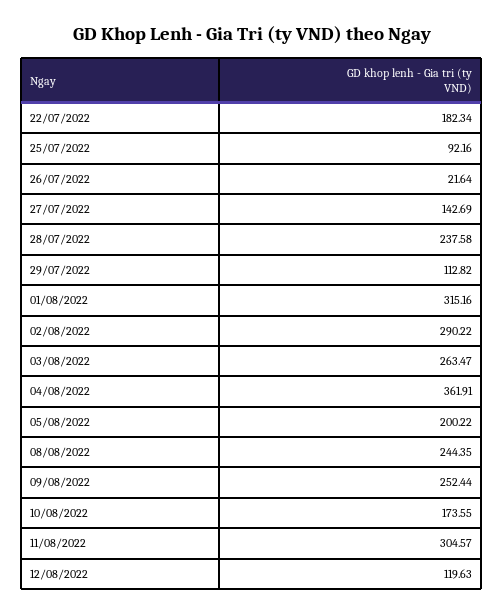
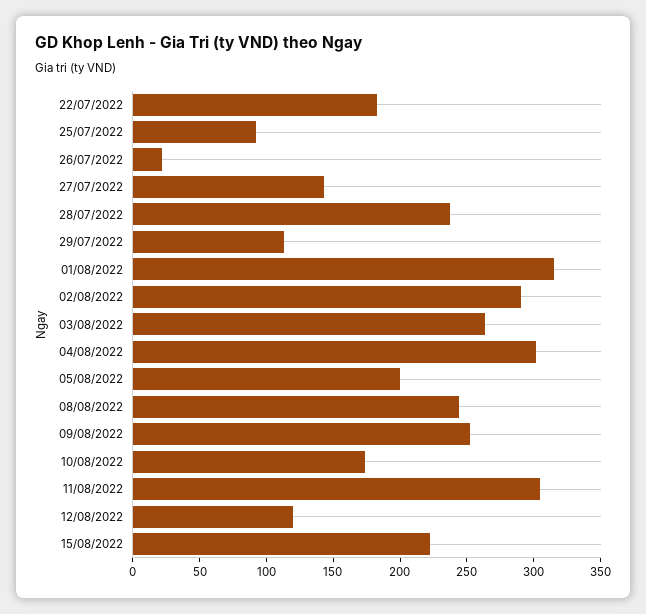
04/08/2022: 361.91 -> 300
15/08/2022: none -> 220

